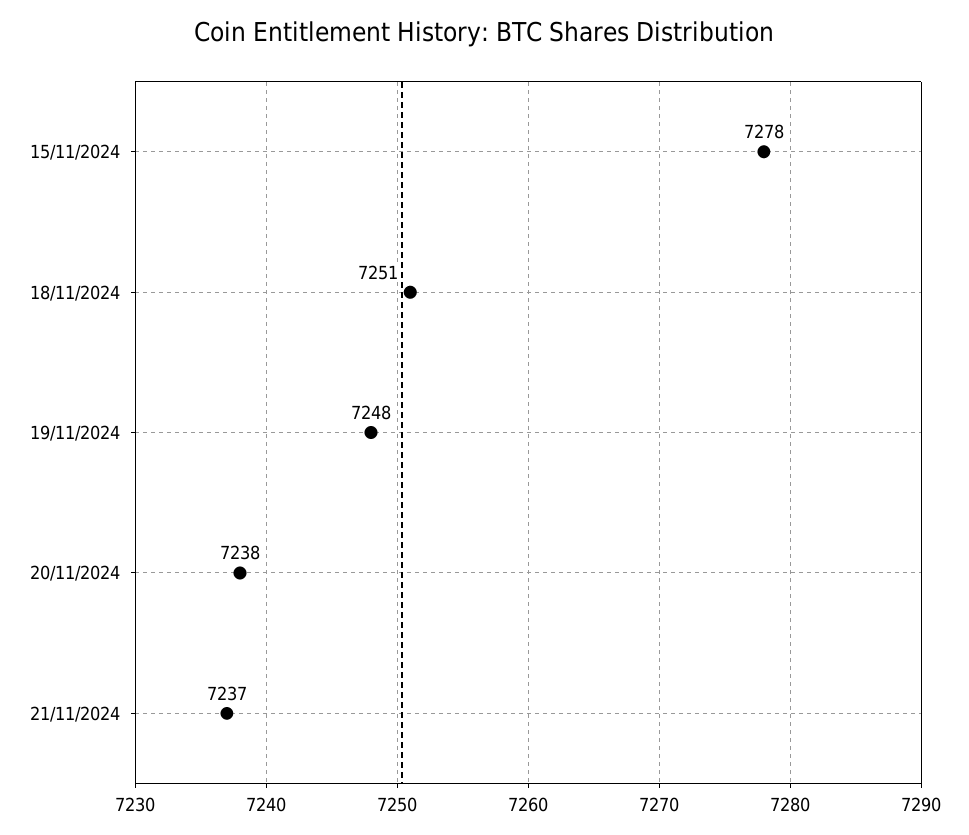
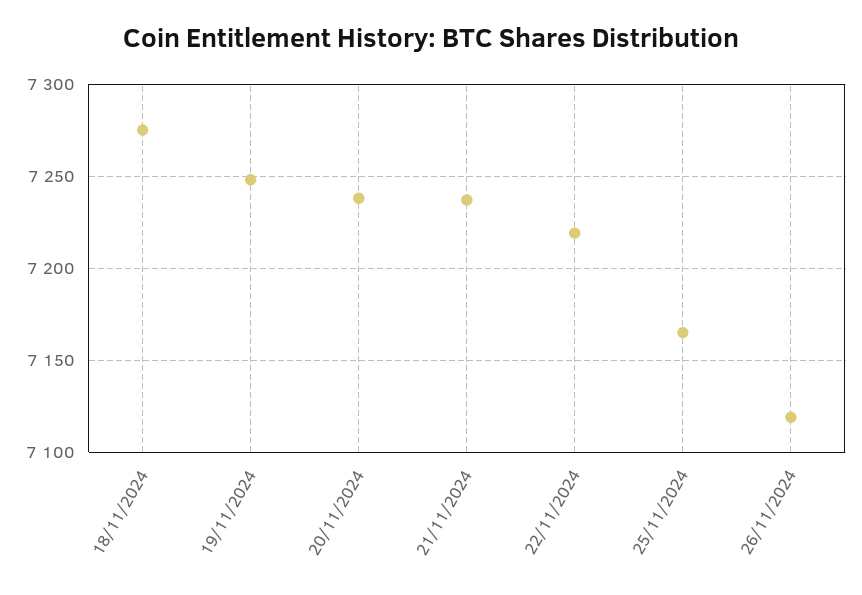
15/11/2024: 7278 -> none
18/11/2024: 7251 -> 7275
22/11/2024: none -> 7220
25/11/2024: none -> 7165
26/11/2024: none -> 7120

